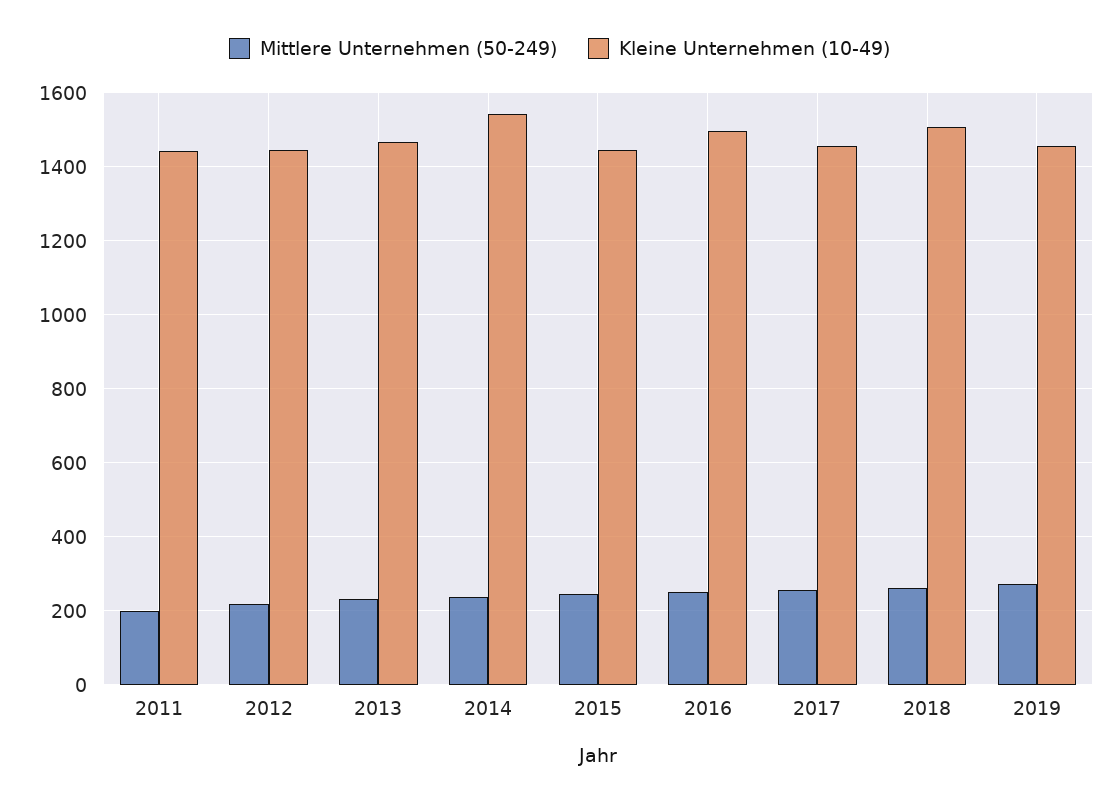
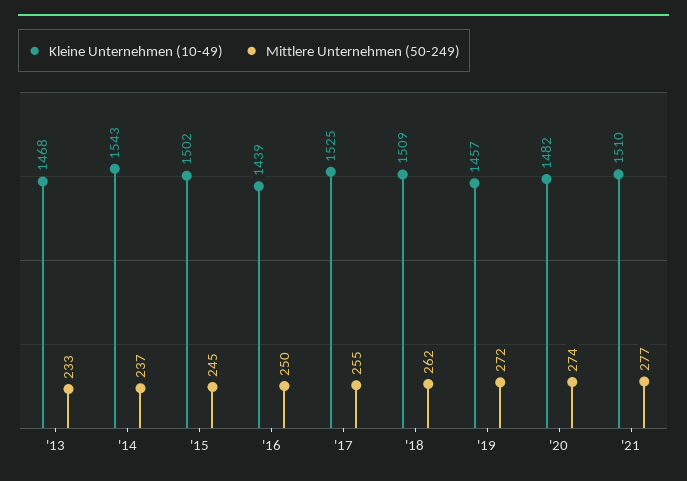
Mittlere Unternehmen (50-249), 2011: 200 -> none
Kleine Unternehmen (10-49), 2011: 1440 -> none
Mittlere Unternehmen (50-249), 2012: 220 -> none
Kleine Unternehmen (10-49), 2012: 1440 -> none
Kleine Unternehmen (10-49), 2015: 1440 -> 1502
Kleine Unternehmen (10-49), 2016: 1500 -> 1439
Kleine Unternehmen (10-49), 2017: 1460 -> 1525
Kleine Unternehmen (10-49), '20: none -> 1482
Mittlere Unternehmen (50-249), '20: none -> 274
Kleine Unternehmen (10-49), '21: none -> 1510
Mittlere Unternehmen (50-249), '21: none -> 277

